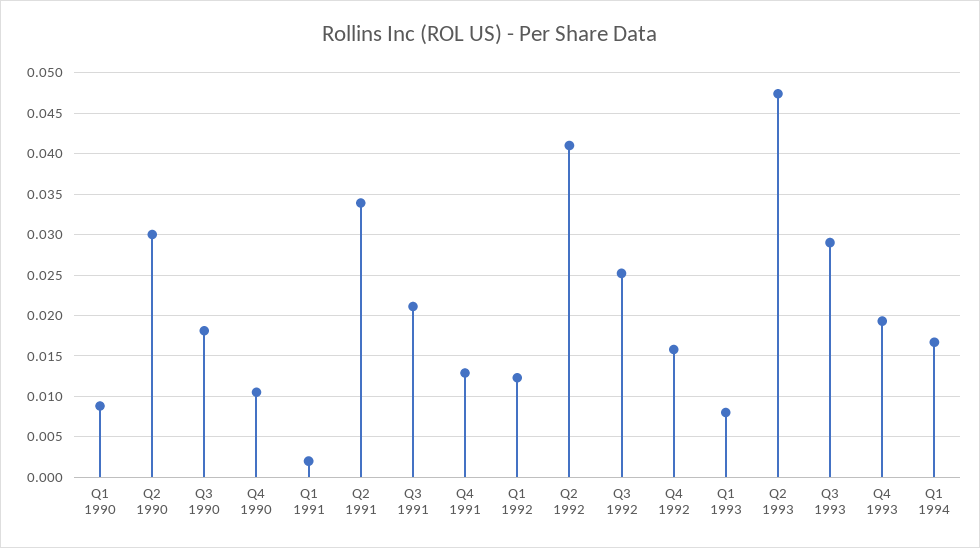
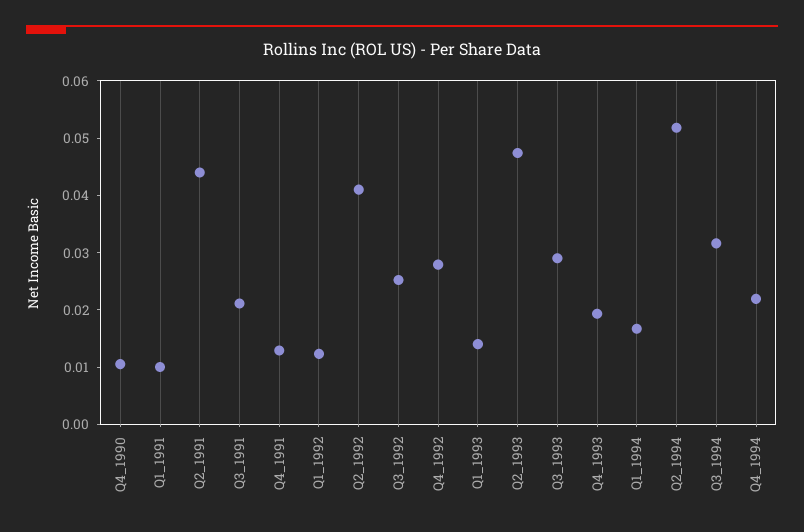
Q1 1990: 0.009 -> none
Q2 1990: 0.03 -> none
Q3 1990: 0.018 -> none
Q1 1991: 0.002 -> 0.01
Q2 1991: 0.034 -> 0.044
Q4 1992: 0.016 -> 0.028
Q1 1993: 0.008 -> 0.014
Q2_1994: none -> 0.052
Q3_1994: none -> 0.032
Q4_1994: none -> 0.022

